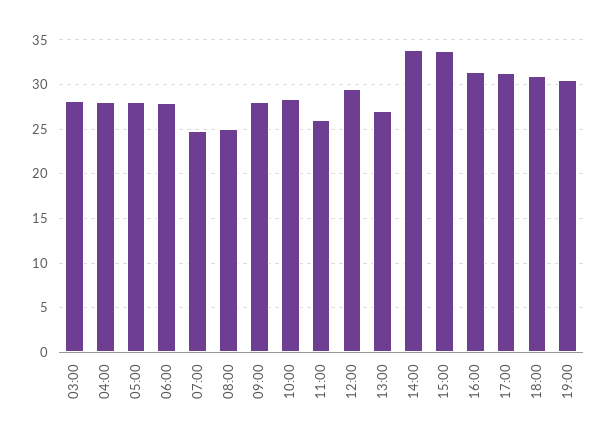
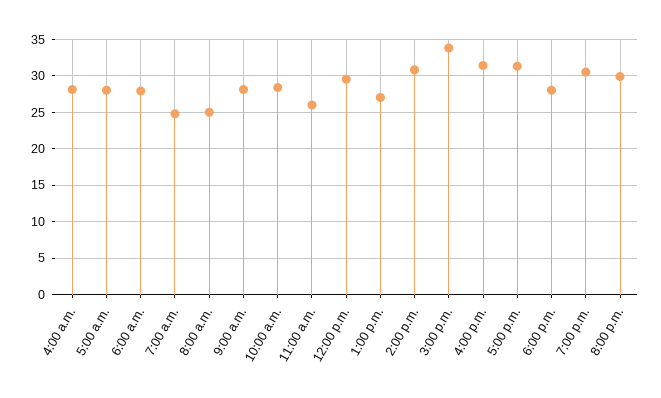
03:00: 28 -> none
14:00: 34 -> 31
18:00: 31 -> 28
8:00 p.m.: none -> 30

